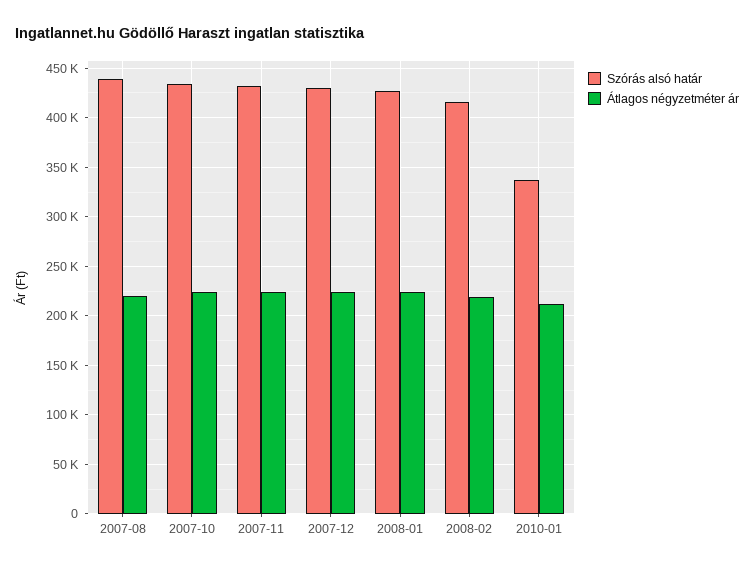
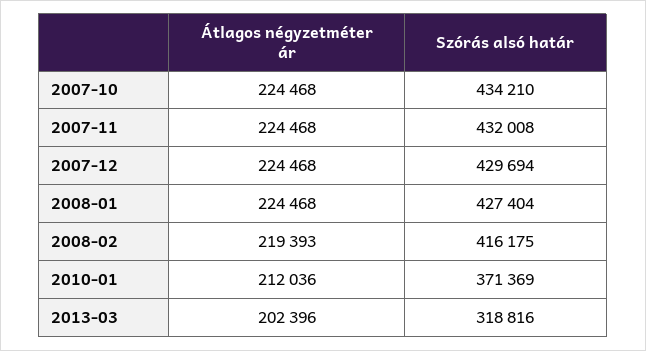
Szórás alsó határ, 2007-08: 440000 -> none
Átlagos négyzetméter ár, 2007-08: 220000 -> none
Szórás alsó határ, 2010-01: 340000 -> 371369
Átlagos négyzetméter ár, 2013-03: none -> 202396
Szórás alsó határ, 2013-03: none -> 318816

